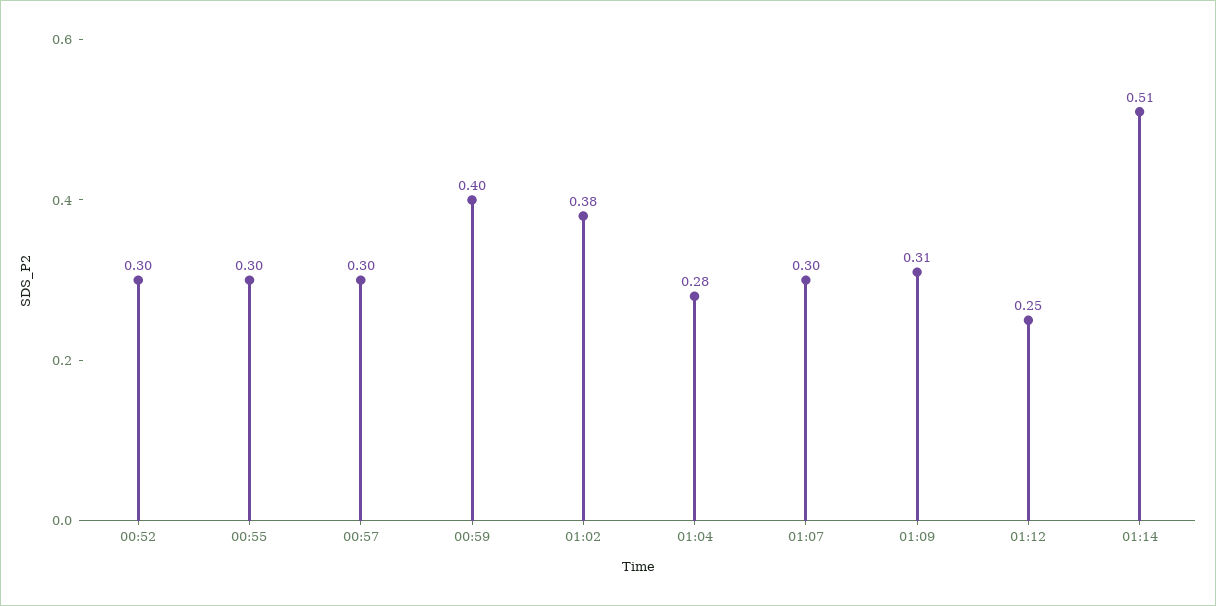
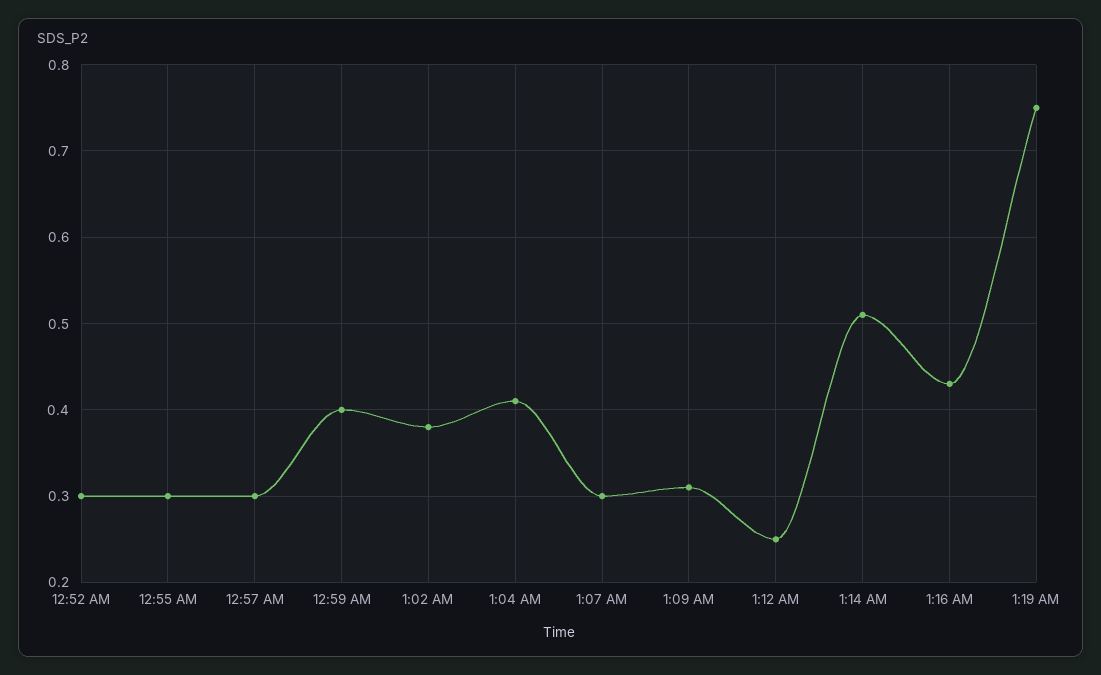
01:04: 0.28 -> 0.41
1:16 AM: none -> 0.43
1:19 AM: none -> 0.75

